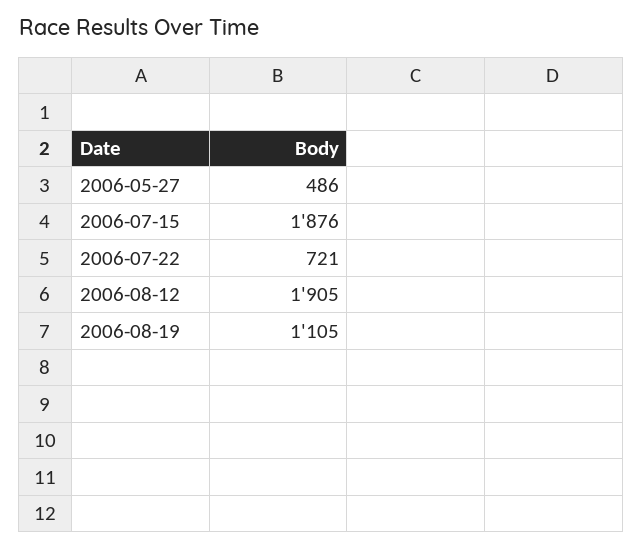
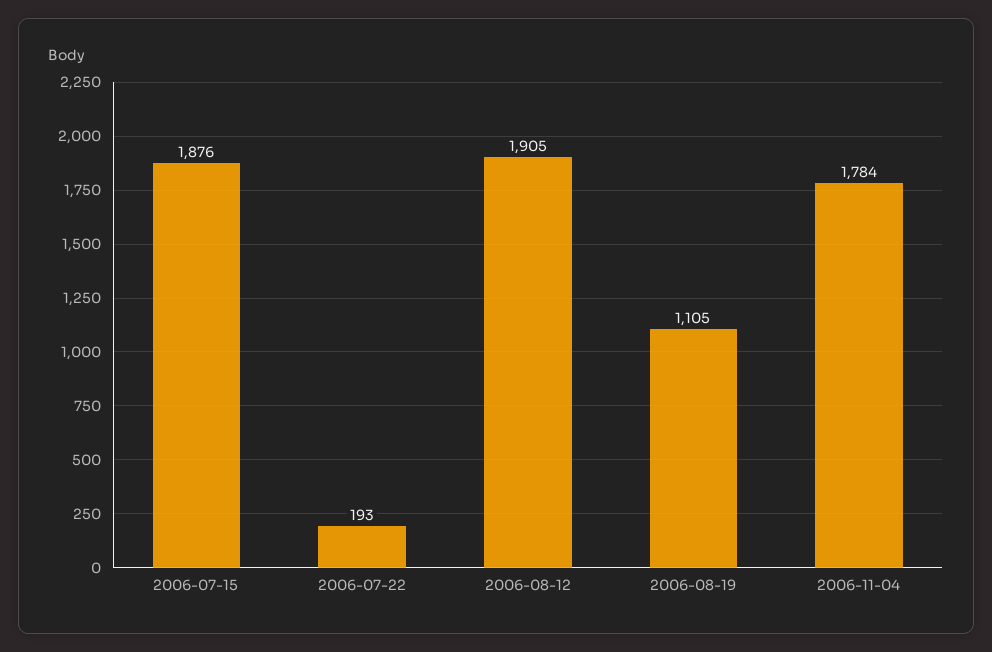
2006-05-27: 486 -> none
2006-07-22: 721 -> 193
2006-11-04: none -> 1784

